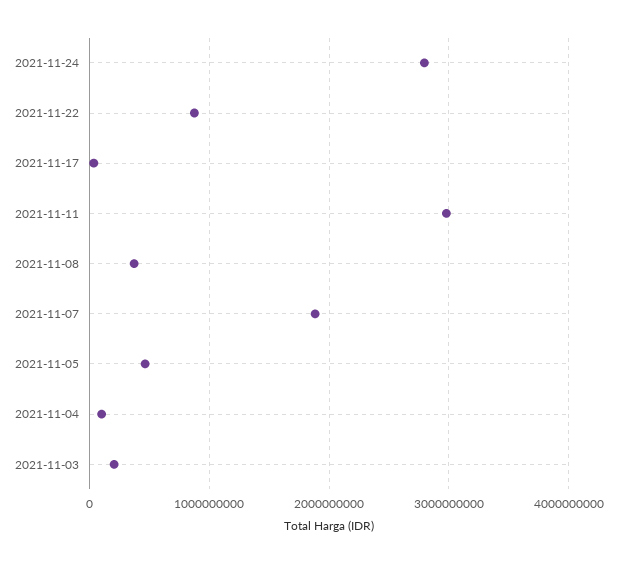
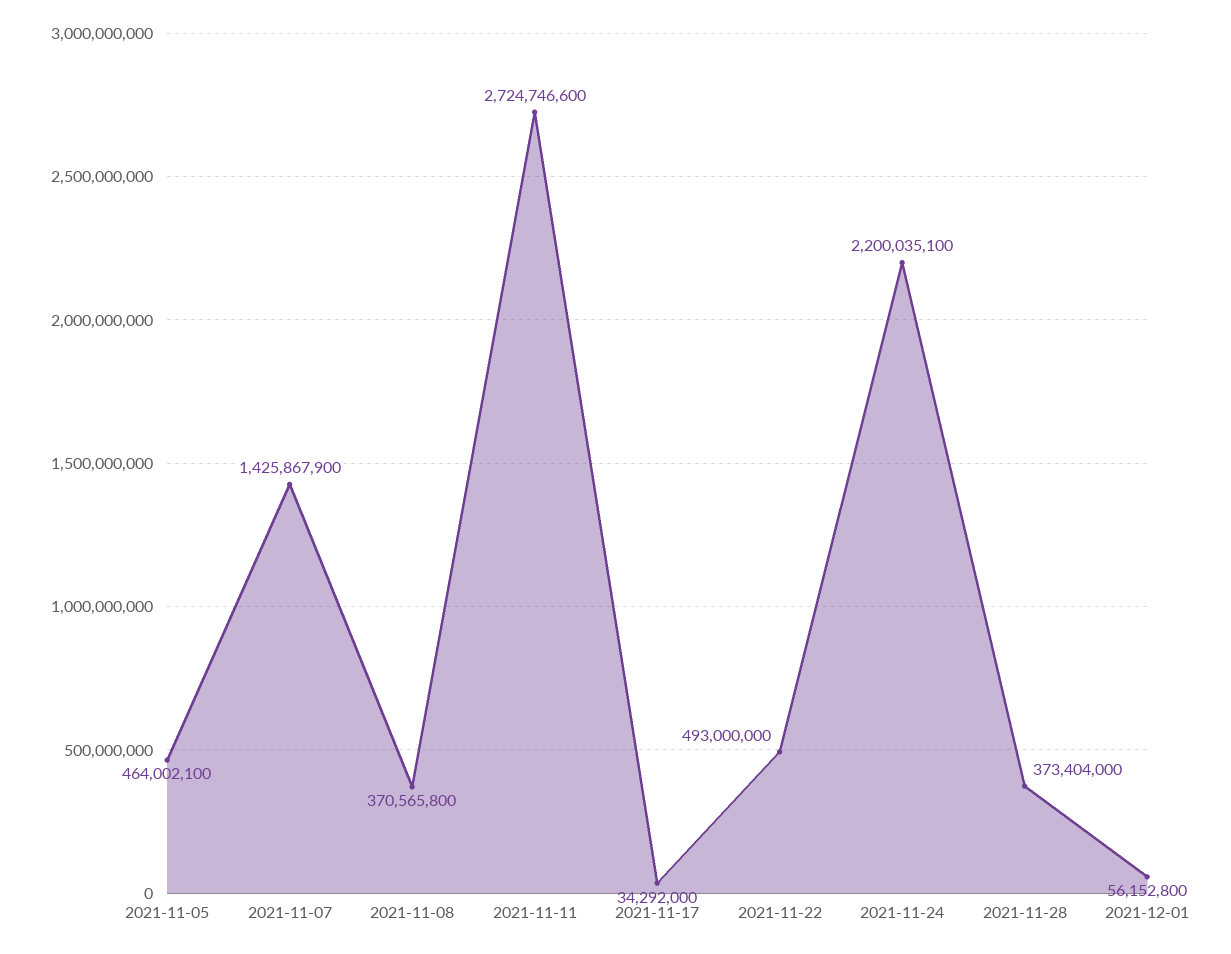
2021-11-24: 2800000000 -> 2200035100
2021-11-22: 900000000 -> 493000000
2021-11-11: 3000000000 -> 2724746600
2021-11-07: 1900000000 -> 1425867900
2021-11-04: 100000000 -> none
2021-11-03: 200000000 -> none
2021-11-28: none -> 373404000
2021-12-01: none -> 56152800

